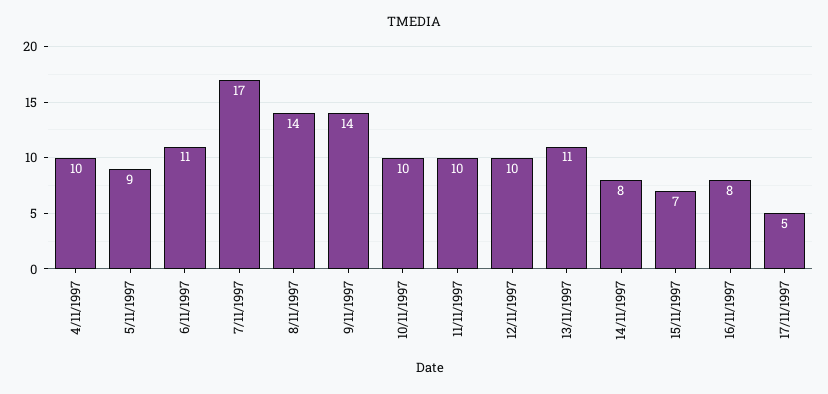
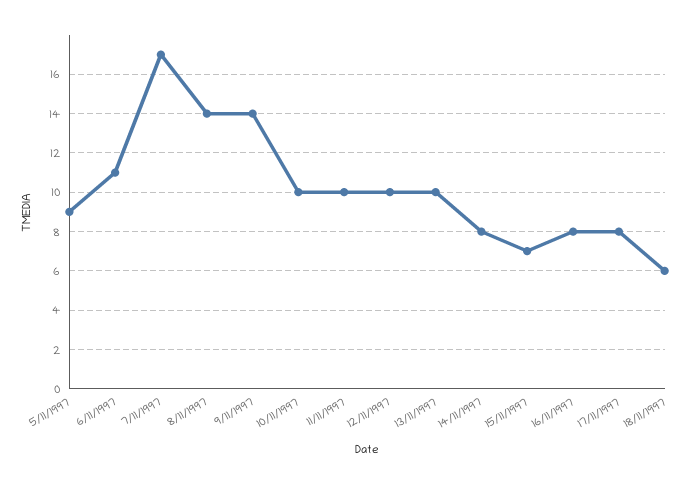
4/11/1997: 10 -> none
13/11/1997: 11 -> 10
17/11/1997: 5 -> 8
18/11/1997: none -> 6

